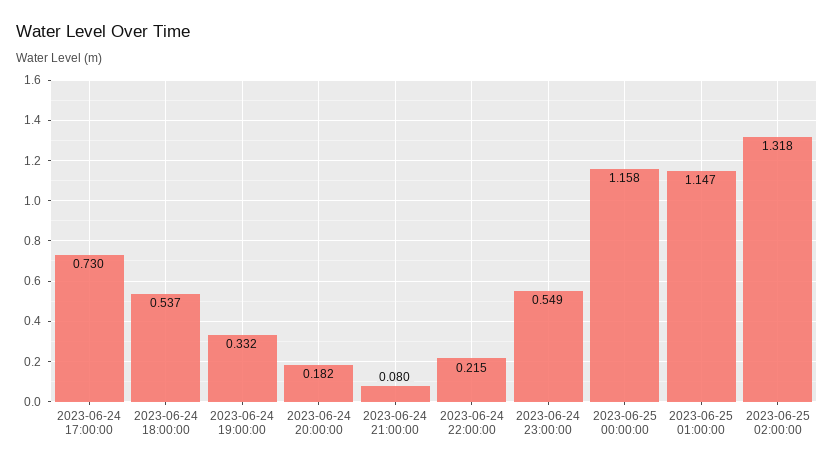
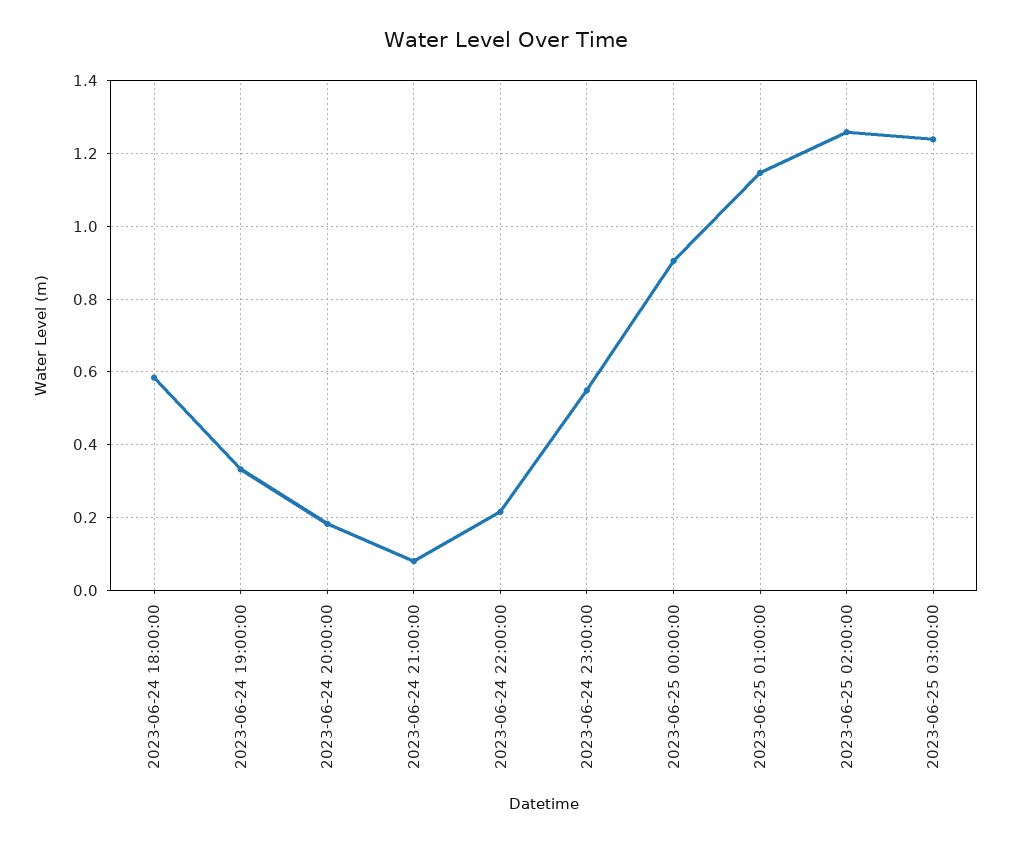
2023-06-24 17:00:00: 0.73 -> none
2023-06-24 18:00:00: 0.537 -> 0.58
2023-06-25 00:00:00: 1.158 -> 0.9
2023-06-25 02:00:00: 1.318 -> 1.26
2023-06-25 03:00:00: none -> 1.24

